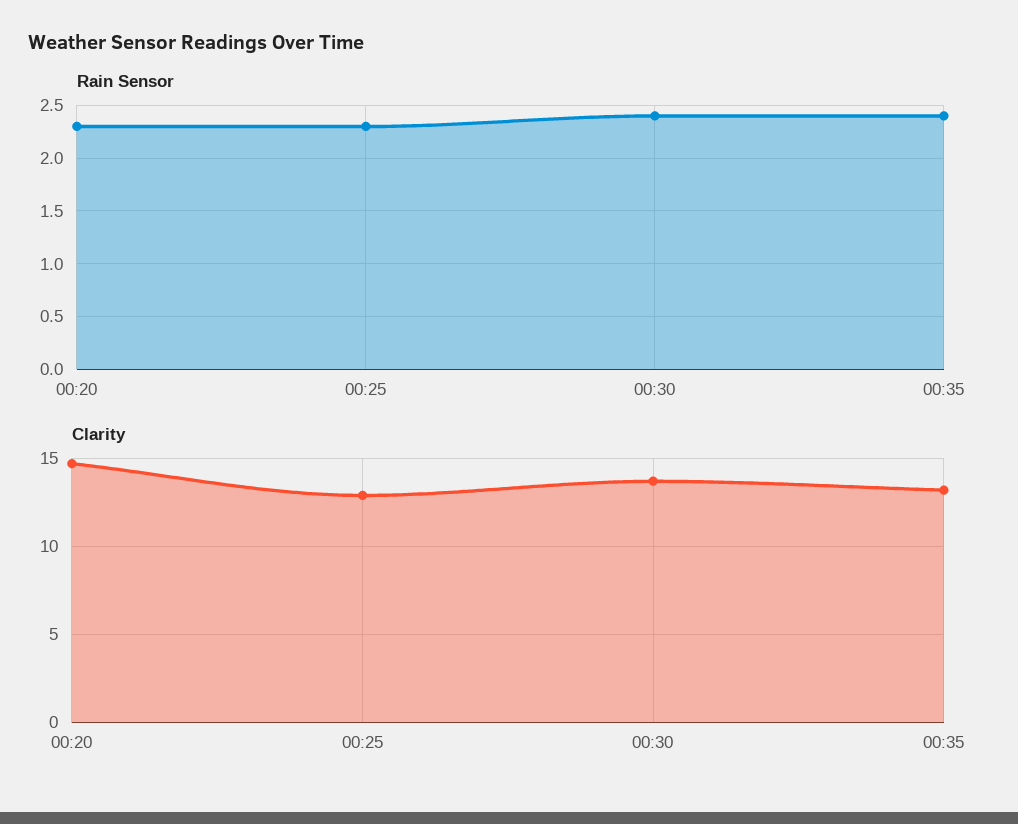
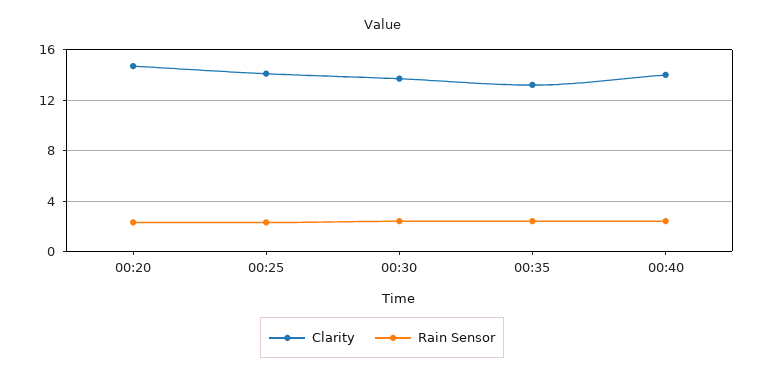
Clarity, 00:25: 13 -> 14
Clarity, 00:40: none -> 14
Rain Sensor, 00:40: none -> 2.5

